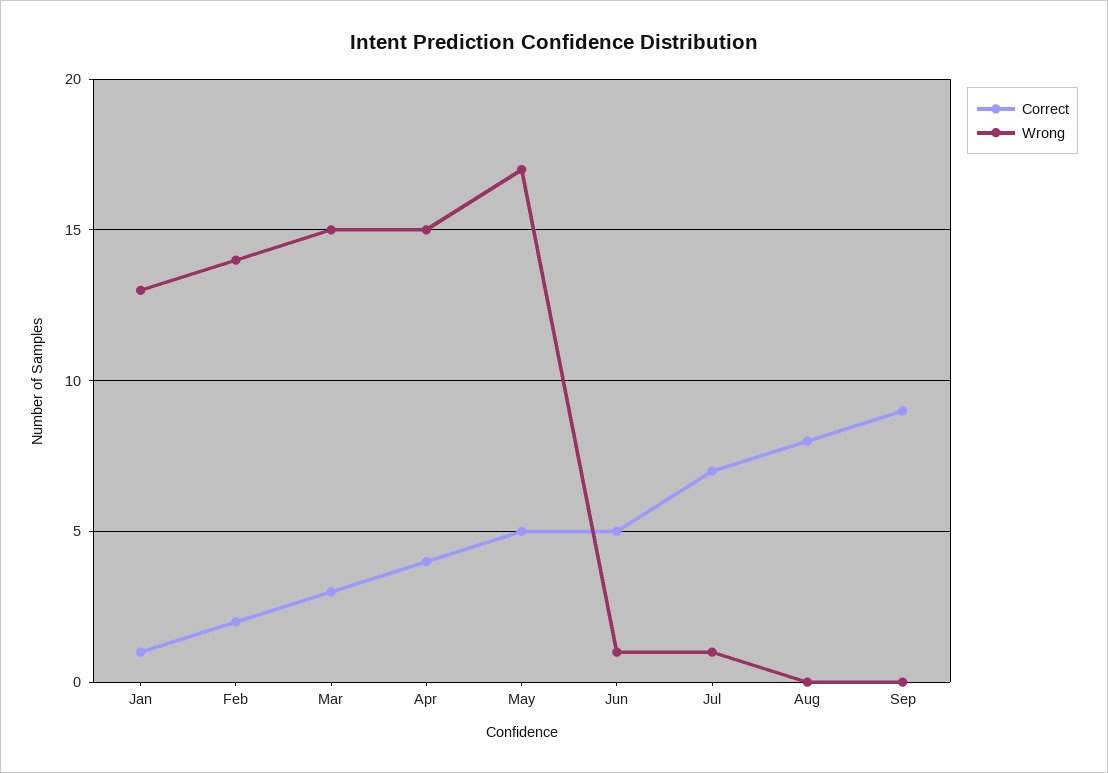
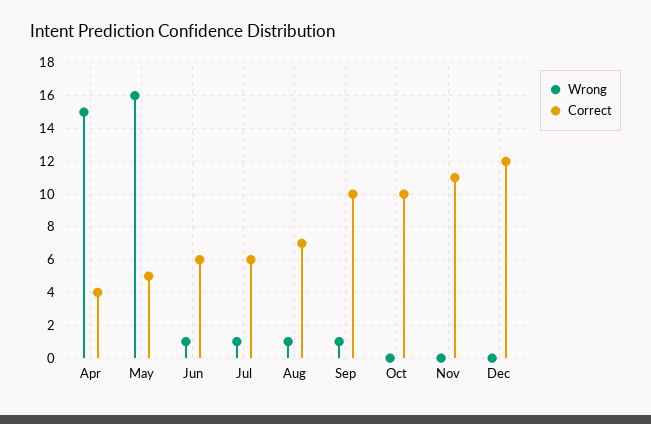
Correct, Jan: 1 -> none
Wrong, Jan: 13 -> none
Correct, Feb: 2 -> none
Wrong, Feb: 14 -> none
Correct, Mar: 3 -> none
Wrong, Mar: 15 -> none
Wrong, May: 17 -> 16
Correct, Jun: 5 -> 6
Correct, Jul: 7 -> 6
Correct, Aug: 8 -> 7
Wrong, Aug: 0 -> 1
Correct, Sep: 9 -> 10
Wrong, Sep: 0 -> 1
Wrong, Oct: none -> 0
Correct, Oct: none -> 10
Wrong, Nov: none -> 0
Correct, Nov: none -> 11
Wrong, Dec: none -> 0
Correct, Dec: none -> 12

